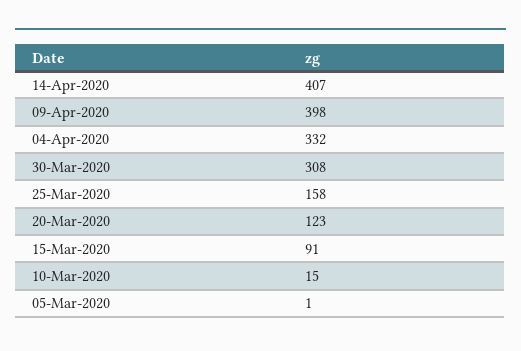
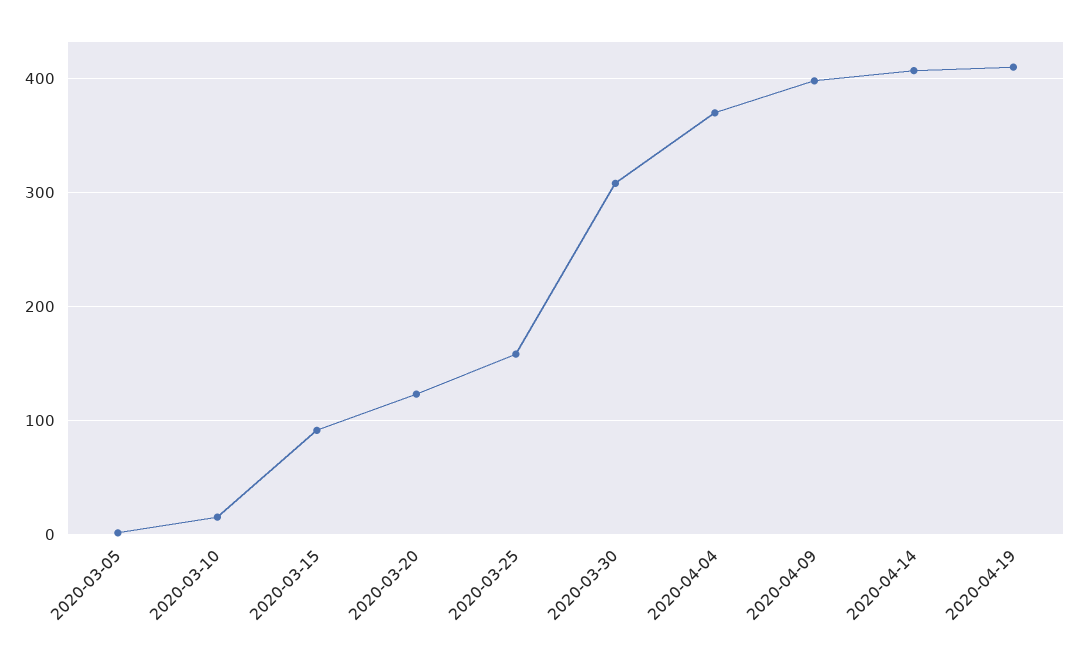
04-Apr-2020: 332 -> 370
2020-04-19: none -> 410

